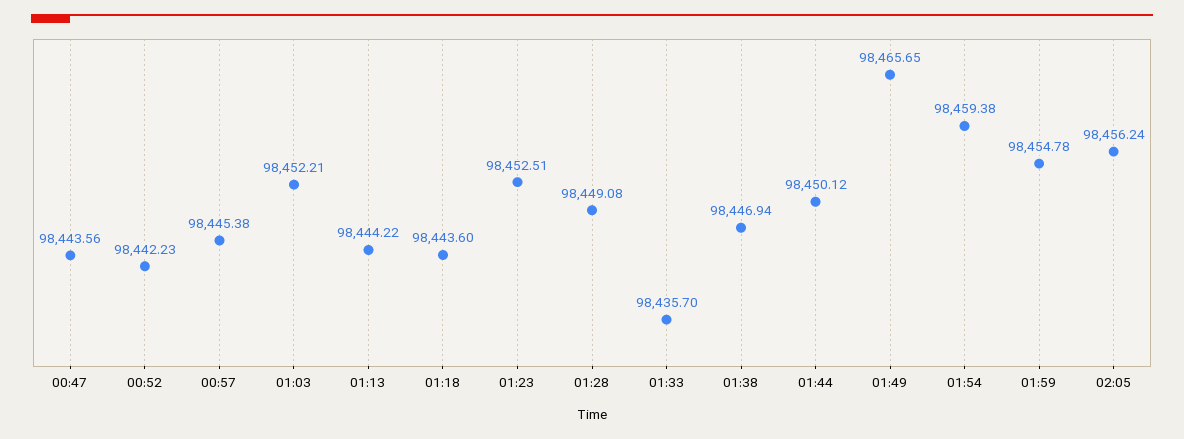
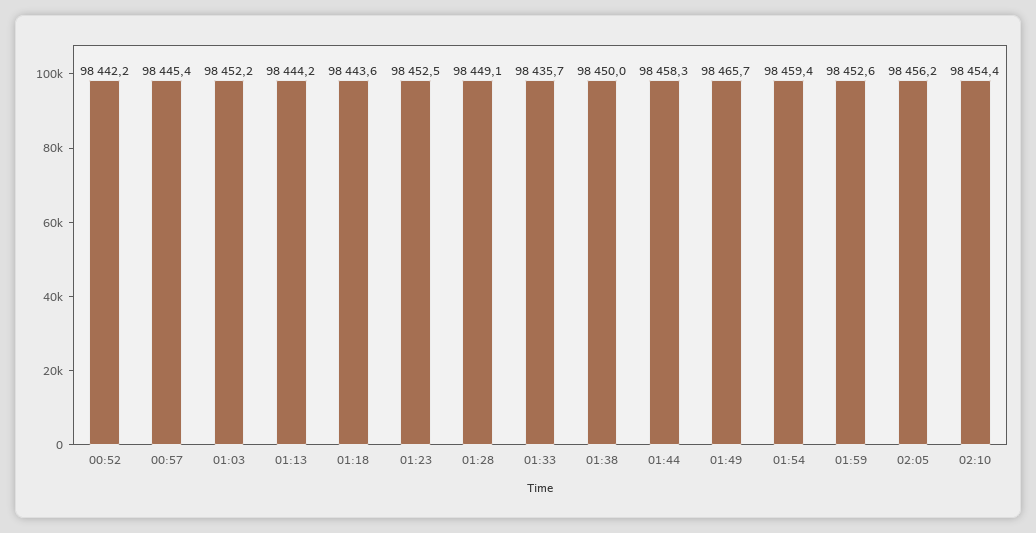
00:47: 98443.56 -> none
01:38: 98446.94 -> 98450
01:44: 98450.12 -> 98458.3
01:59: 98454.78 -> 98452.6
02:10: none -> 98454.4

